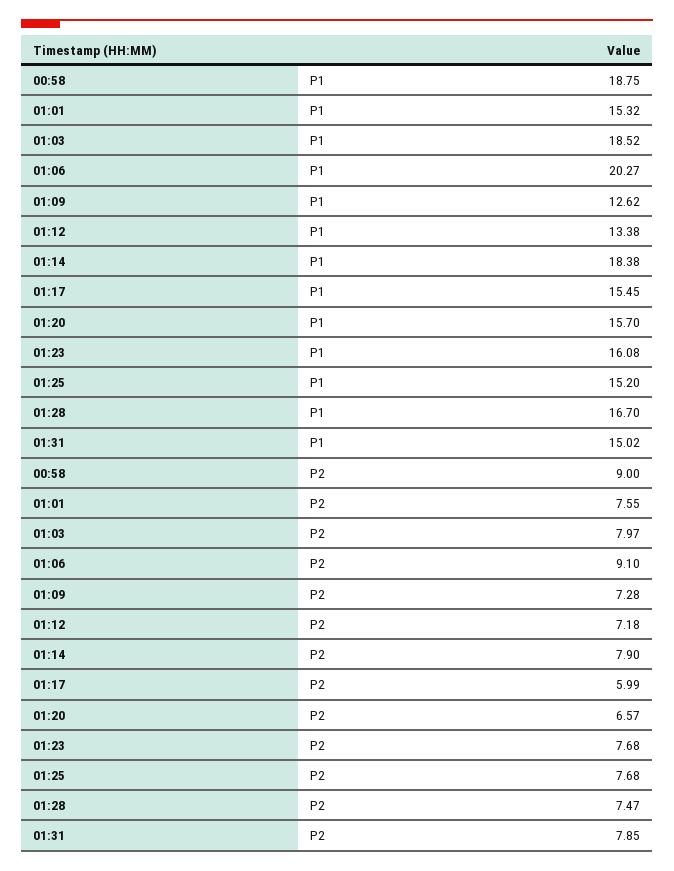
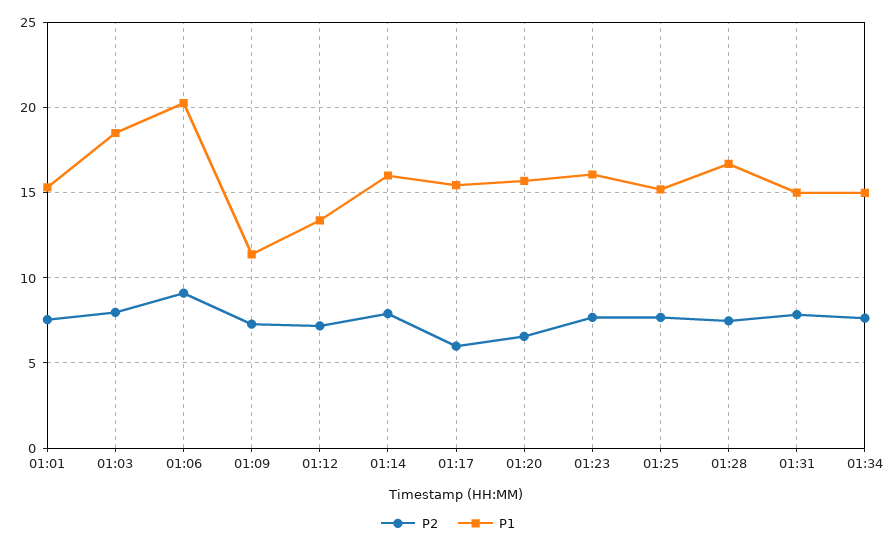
P1, 00:58: 18.75 -> none
P1, 01:09: 12.62 -> 11.5
P1, 01:14: 18.38 -> 16
P2, 00:58: 9 -> none
P2, 01:34: none -> 7.5
P1, 01:34: none -> 15

